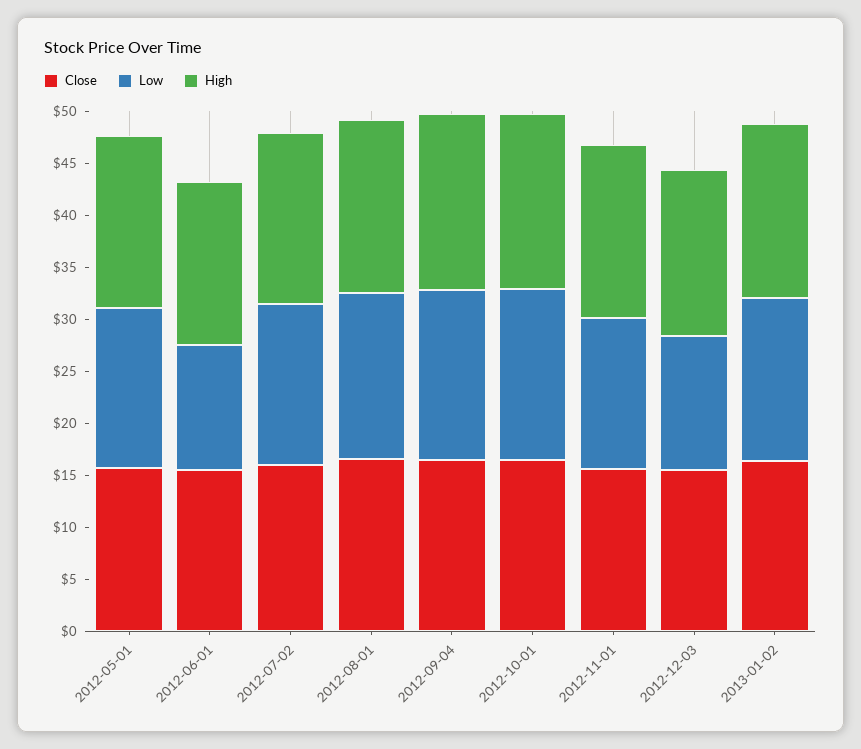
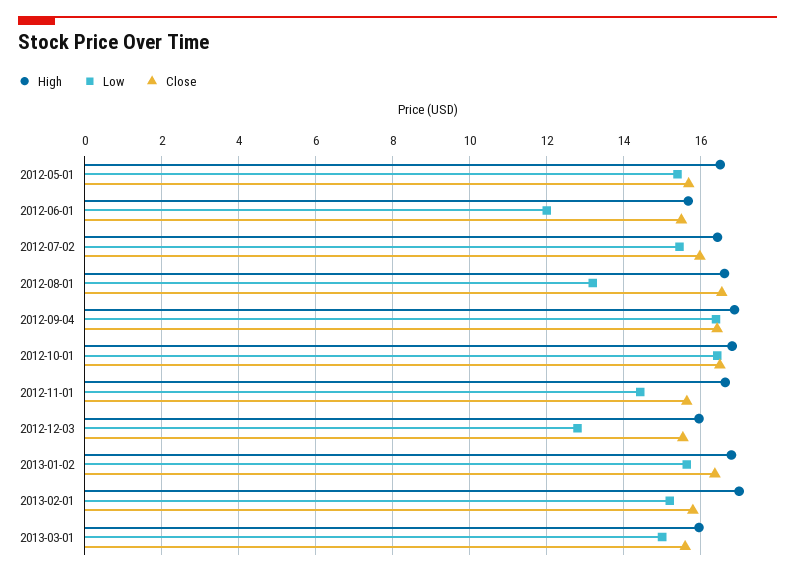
Low, 2012-08-01: 16 -> 13.2
High, 2013-02-01: none -> 17
Low, 2013-02-01: none -> 15.2
Close, 2013-02-01: none -> 15.8
High, 2013-03-01: none -> 16
Low, 2013-03-01: none -> 15
Close, 2013-03-01: none -> 15.6

